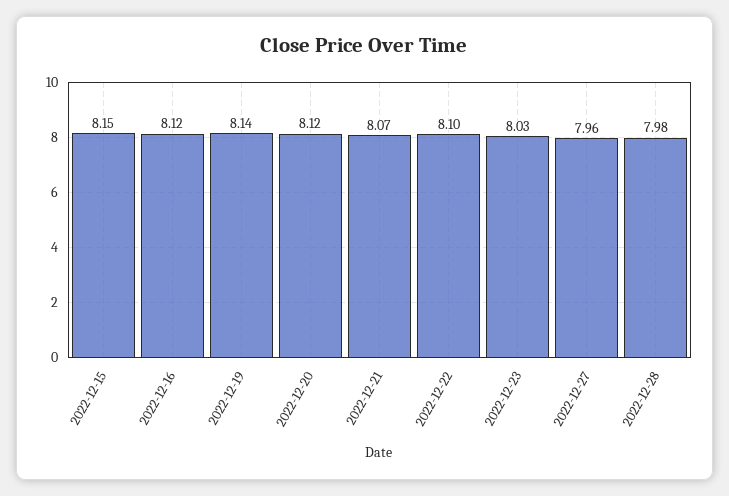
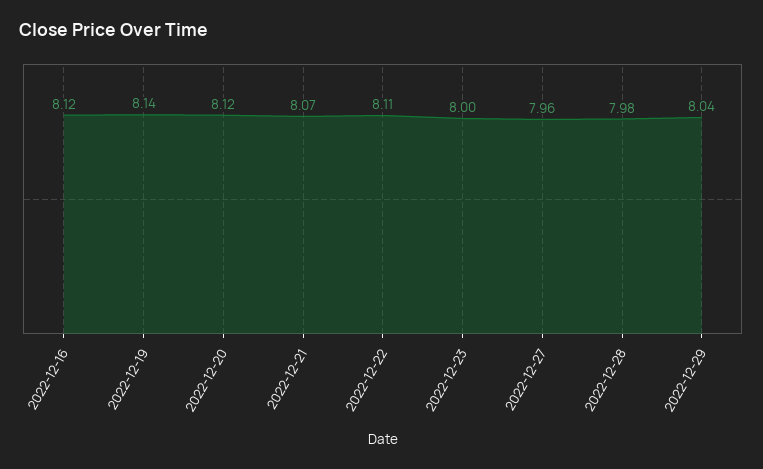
2022-12-15: 8.15 -> none
2022-12-22: 8.1 -> 8.11
2022-12-23: 8.03 -> 8
2022-12-29: none -> 8.04

